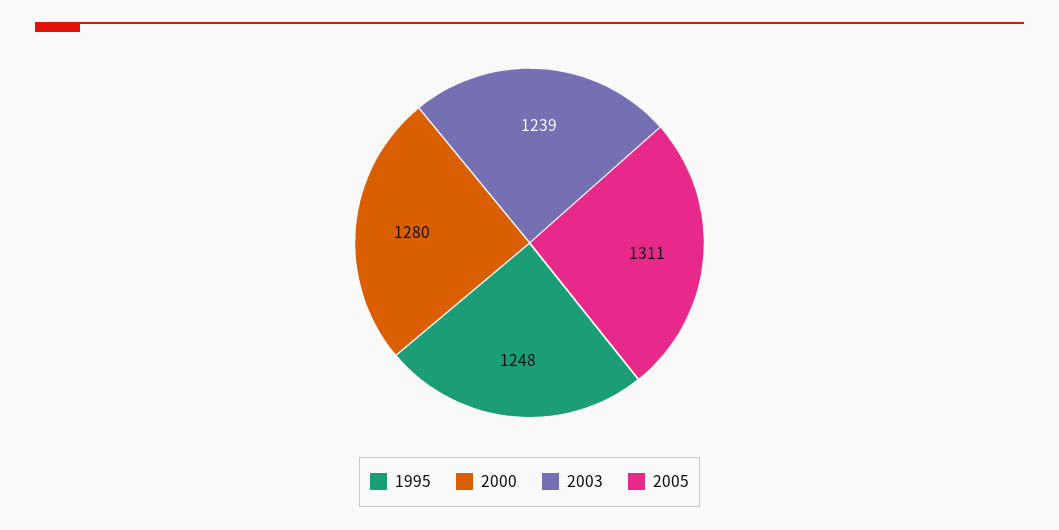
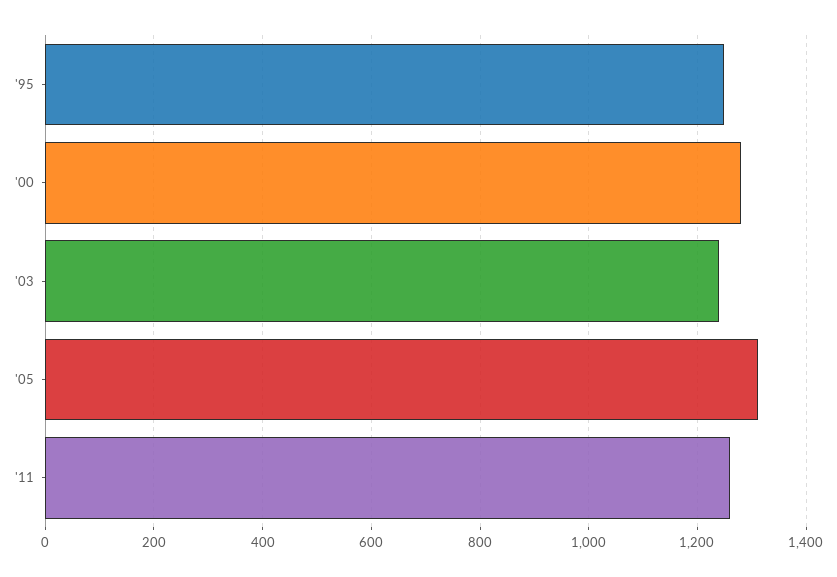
'11: none -> 1260

